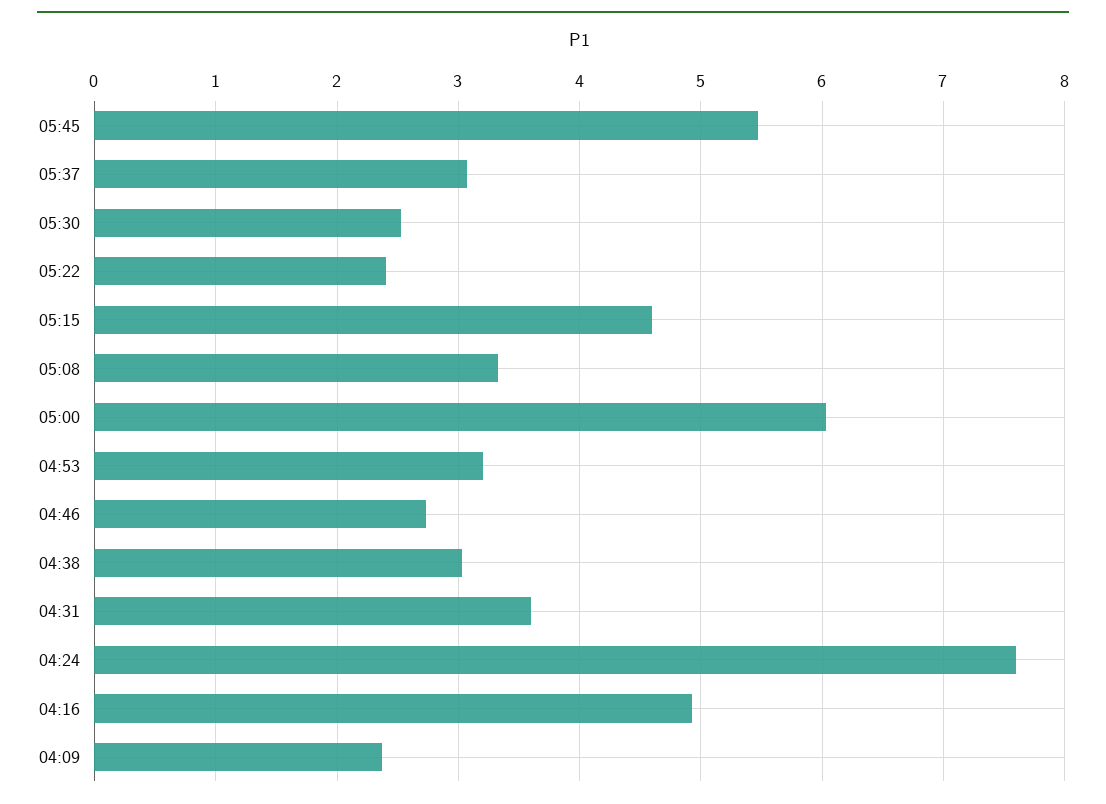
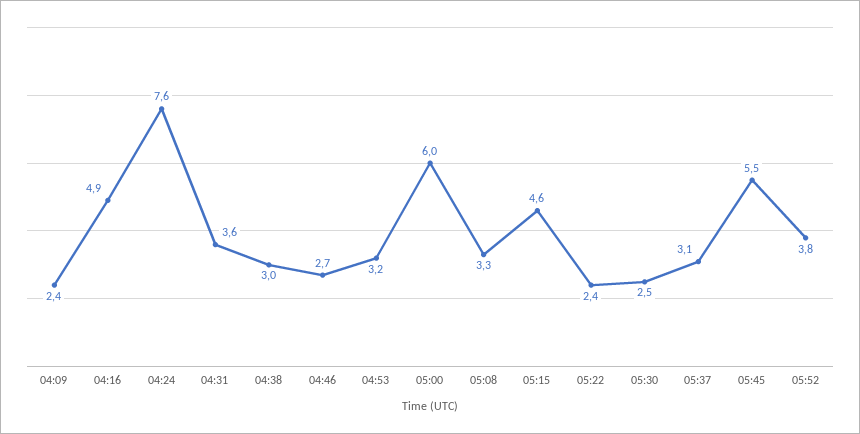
05:52: none -> 3.8

